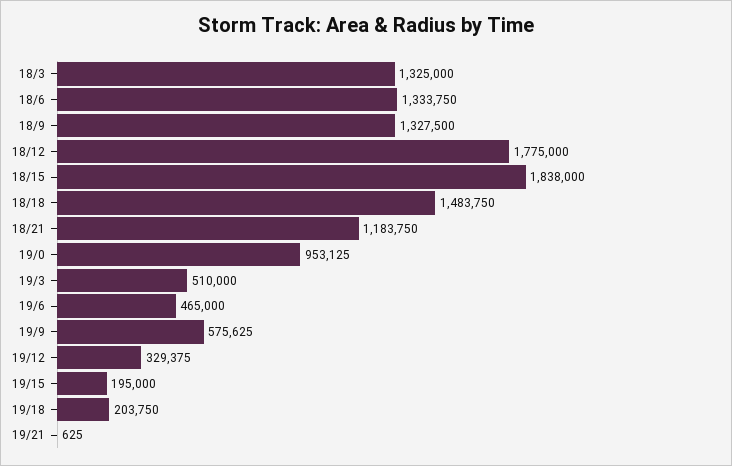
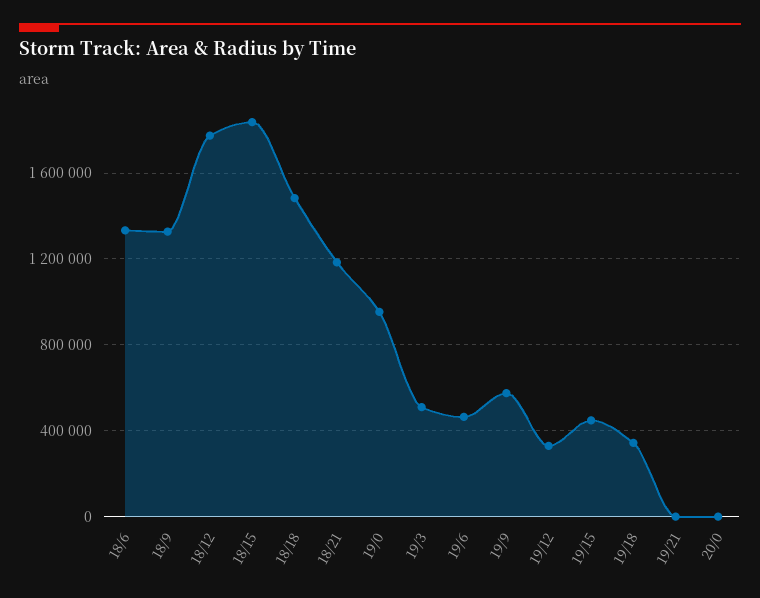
18/3: 1325000 -> none
19/15: 195000 -> 450000
19/18: 203750 -> 350000
20/0: none -> 0

